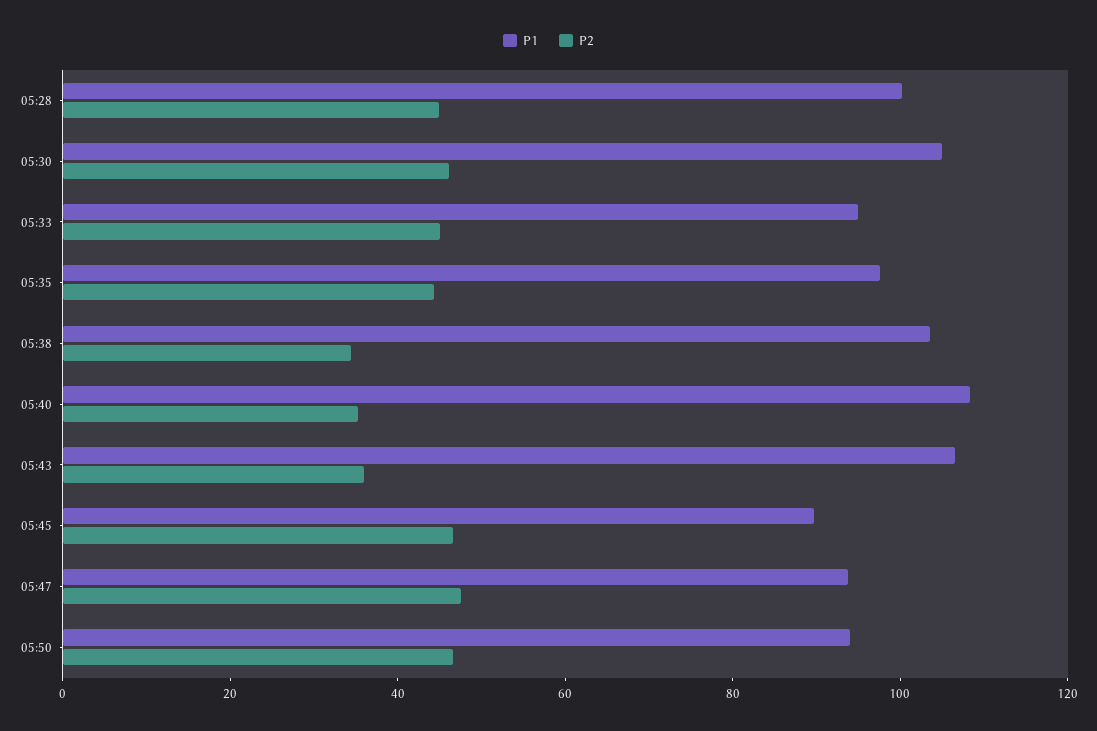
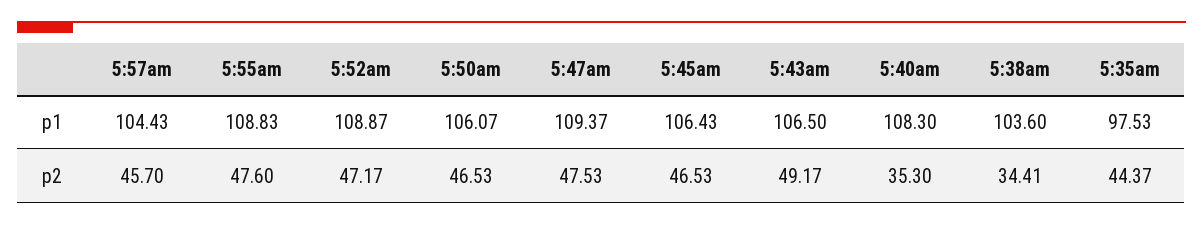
P1, 05:28: 100 -> none
P2, 05:28: 45 -> none
P1, 05:30: 105 -> none
P2, 05:30: 45 -> none
P1, 05:33: 95 -> none
P2, 05:33: 45 -> none
P2, 05:43: 35 -> 49.17
P1, 05:45: 90 -> 106.43
P1, 05:47: 95 -> 109.37
P1, 05:50: 95 -> 106.07
P1, 5:57am: none -> 104.43
P1, 5:55am: none -> 108.83
P1, 5:52am: none -> 108.87
P2, 5:57am: none -> 45.7
P2, 5:55am: none -> 47.6
P2, 5:52am: none -> 47.17

